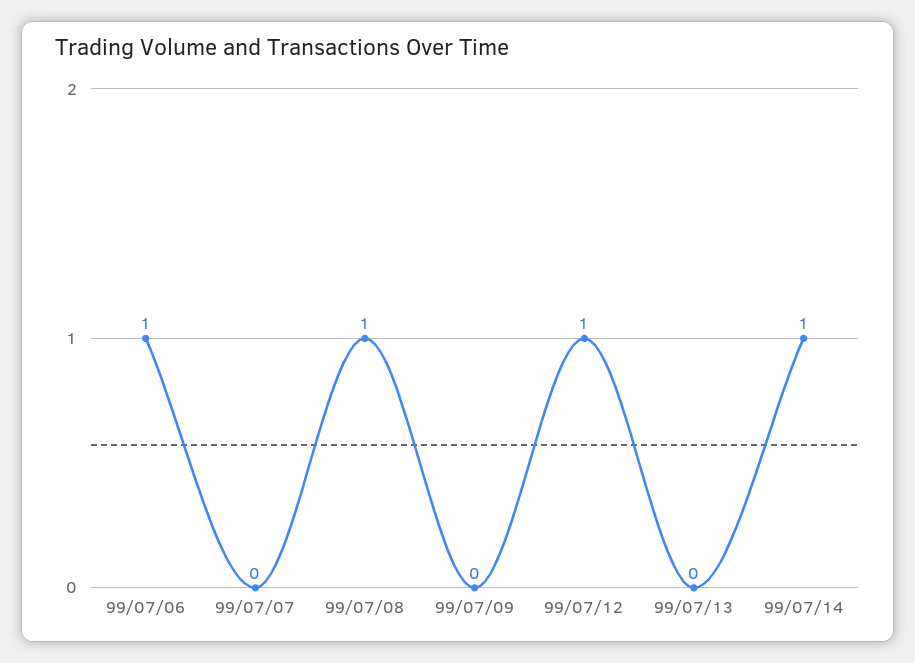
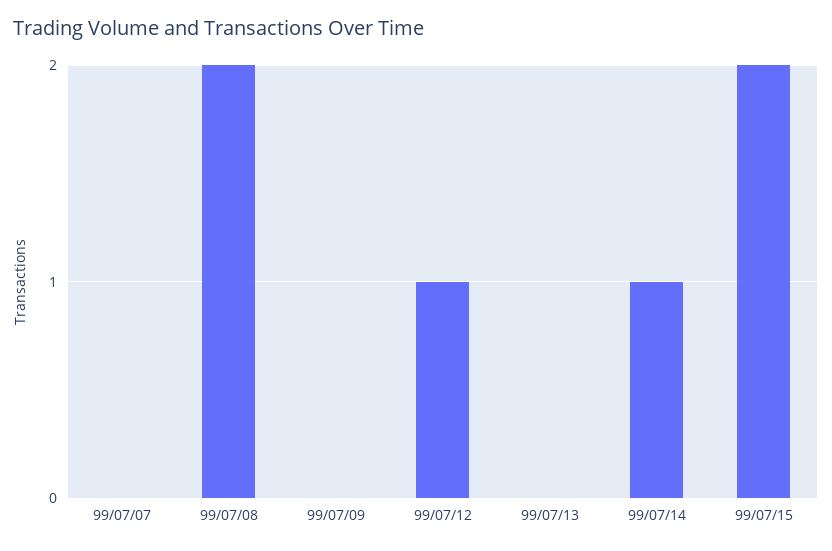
99/07/06: 1 -> none
99/07/08: 1 -> 2
99/07/15: none -> 2

